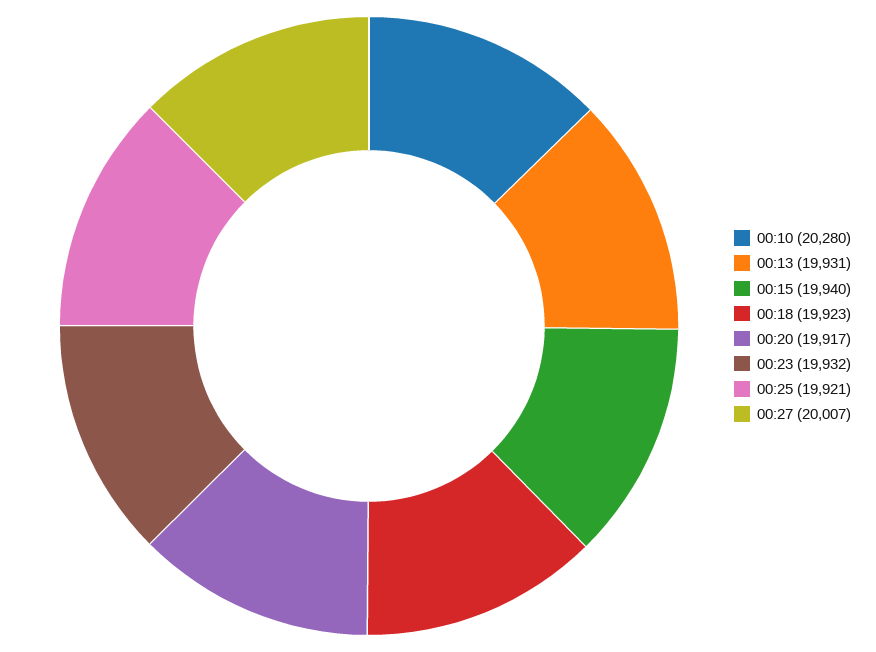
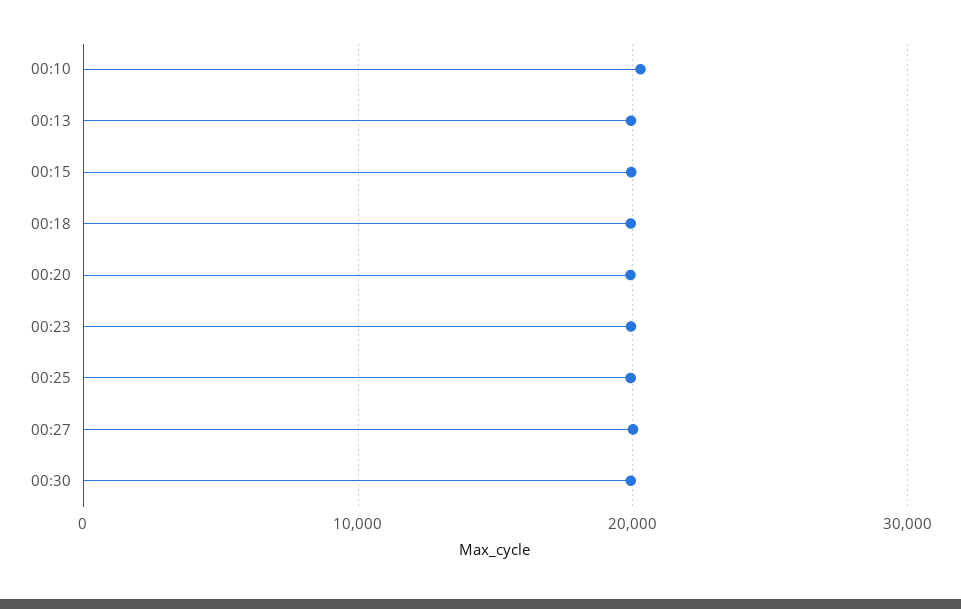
00:30: none -> 20000

